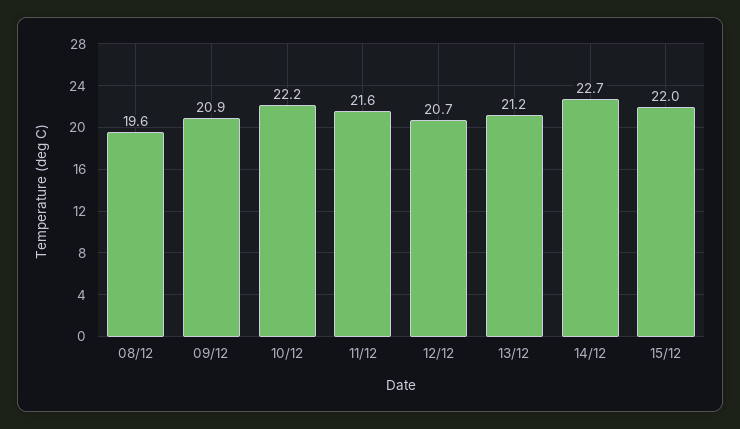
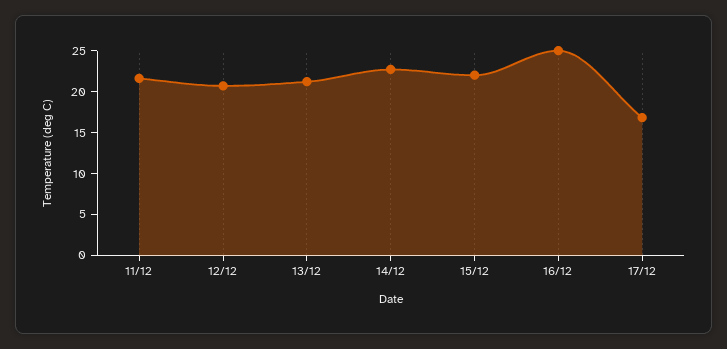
08/12: 19.6 -> none
09/12: 20.9 -> none
10/12: 22.2 -> none
16/12: none -> 25
17/12: none -> 17

